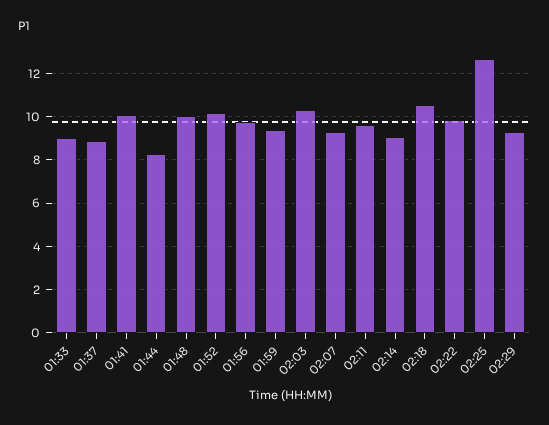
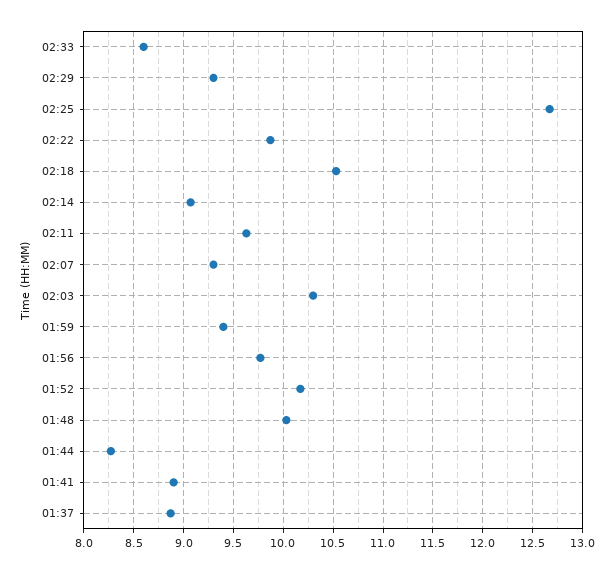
01:33: 9 -> none
01:41: 10 -> 8.9
02:33: none -> 8.6

